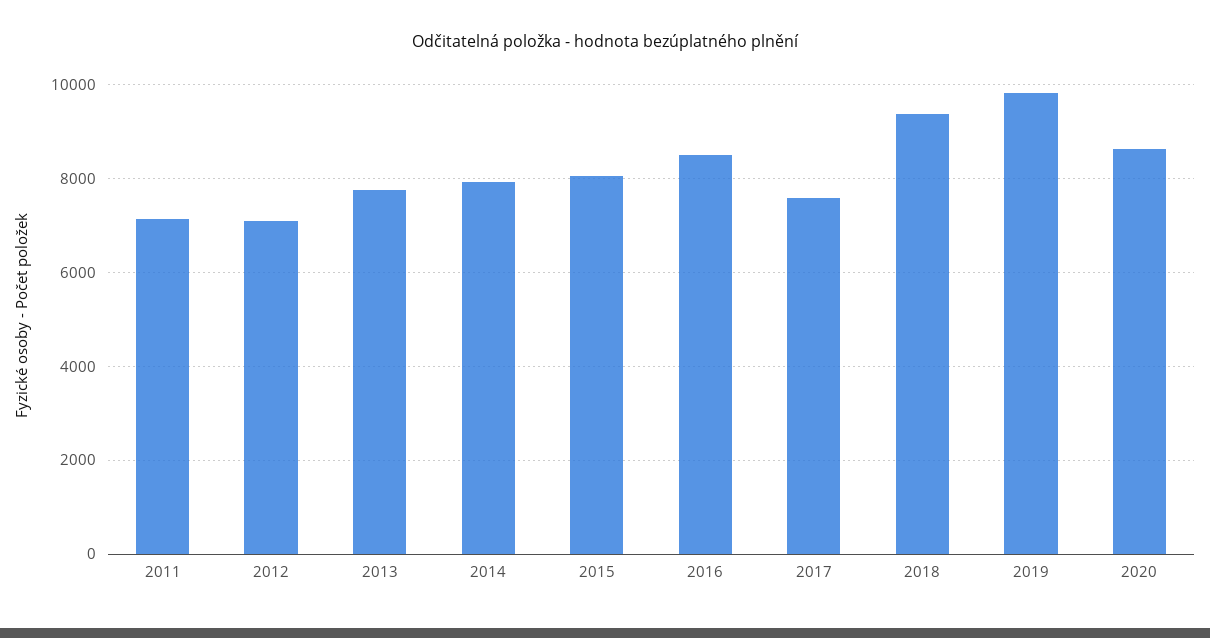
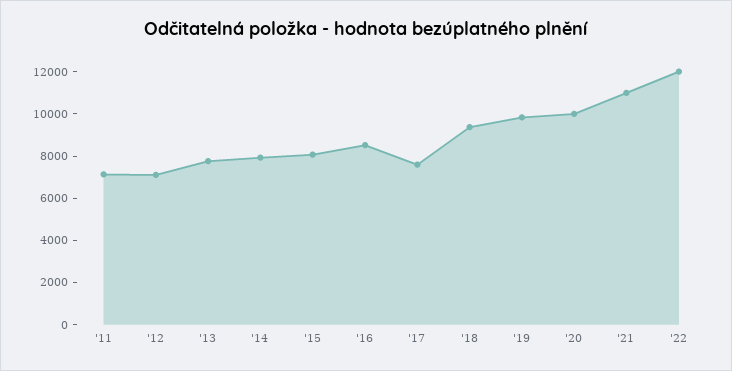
2020: 8600 -> 10000
'21: none -> 11000
'22: none -> 12000

